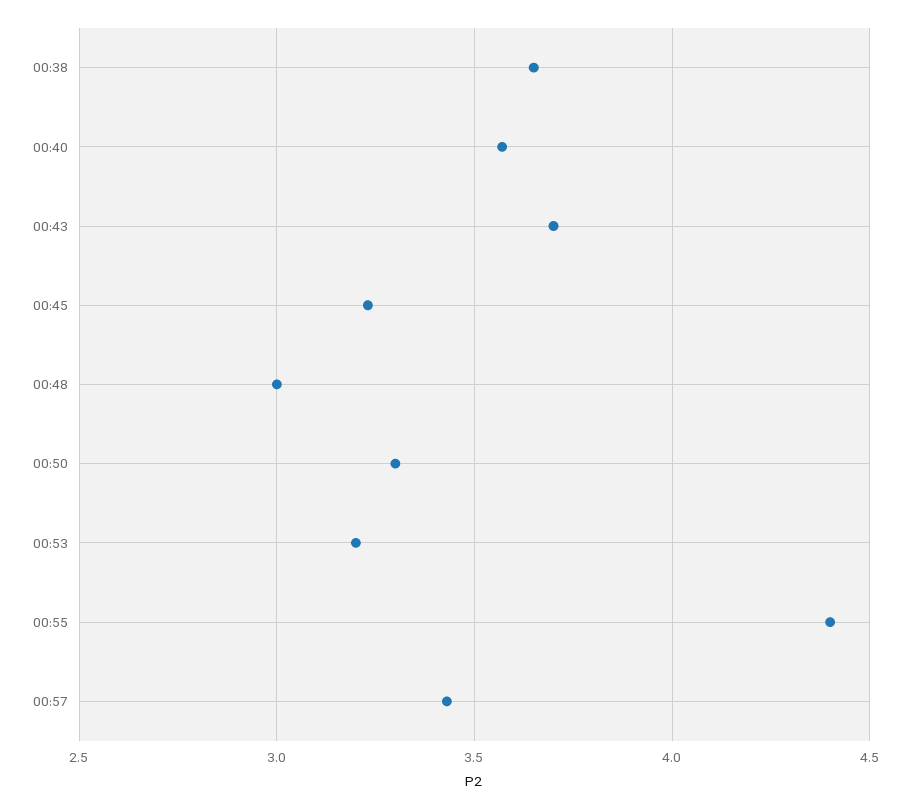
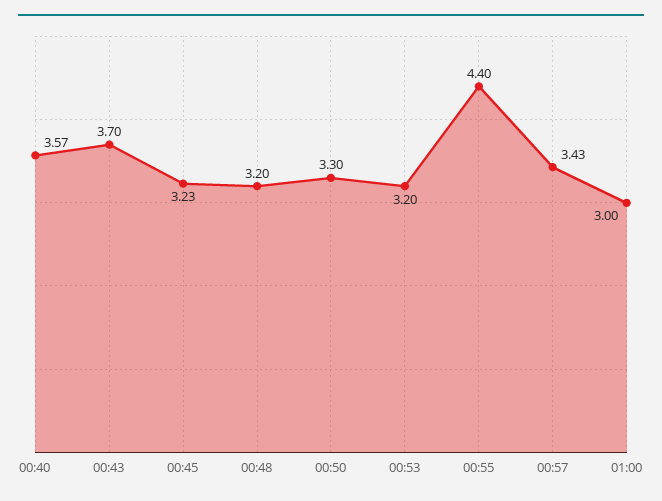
00:38: 3.65 -> none
00:48: 3 -> 3.2
01:00: none -> 3

